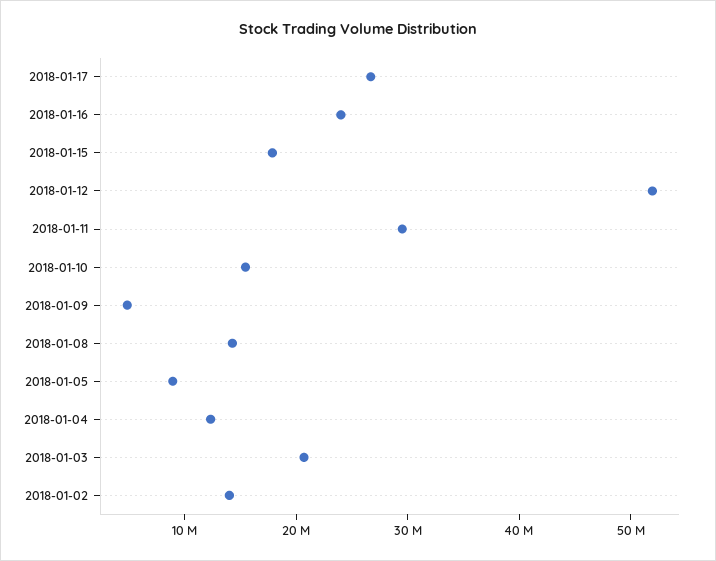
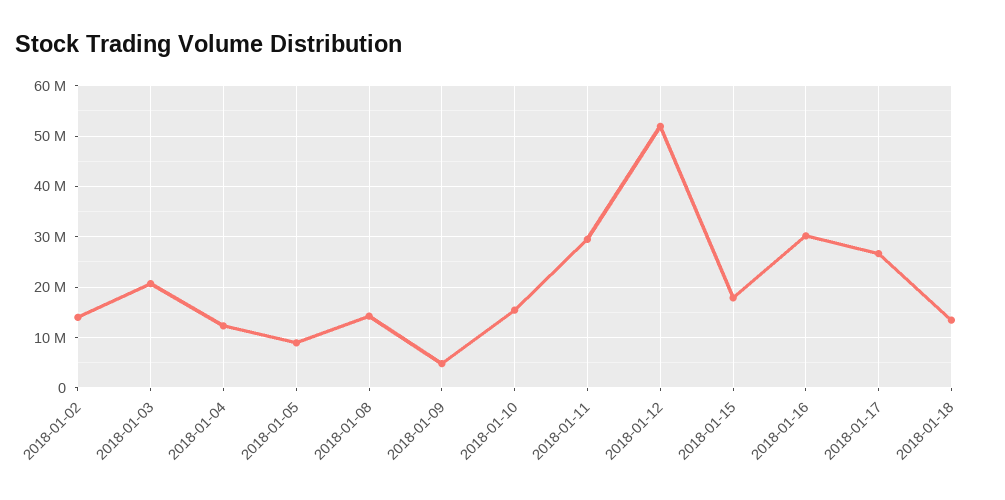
2018-01-16: 24000000 -> 30000000
2018-01-18: none -> 14000000

